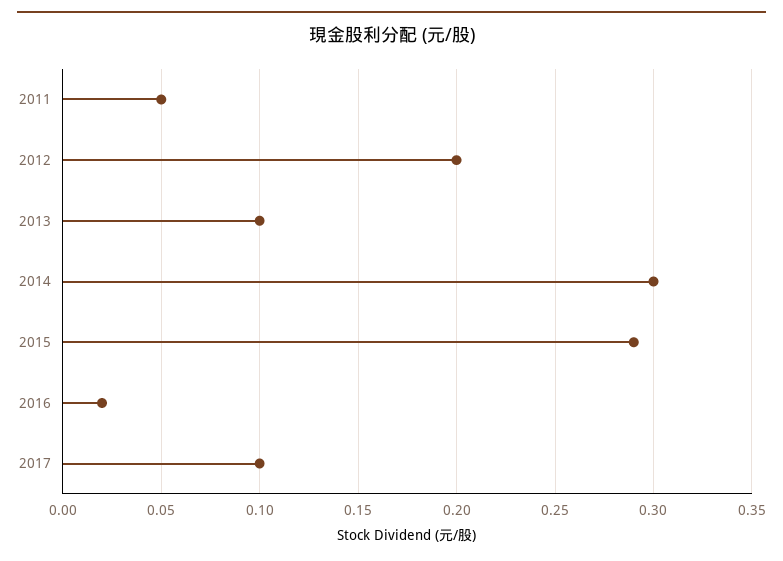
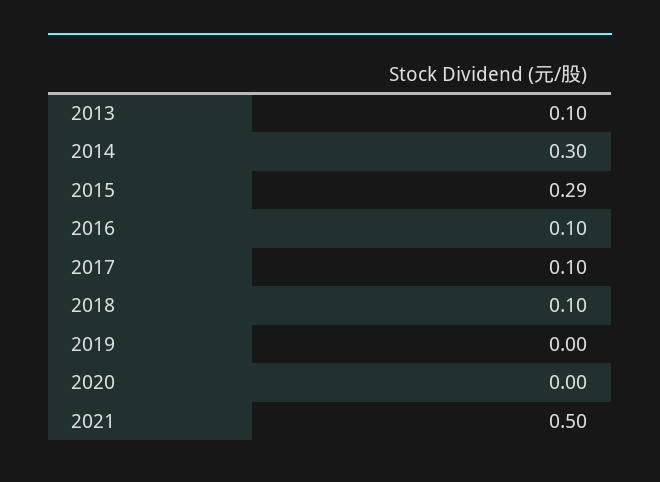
2011: 0.05 -> none
2012: 0.2 -> none
2016: 0.02 -> 0.1
2018: none -> 0.1
2019: none -> 0
2020: none -> 0
2021: none -> 0.5

